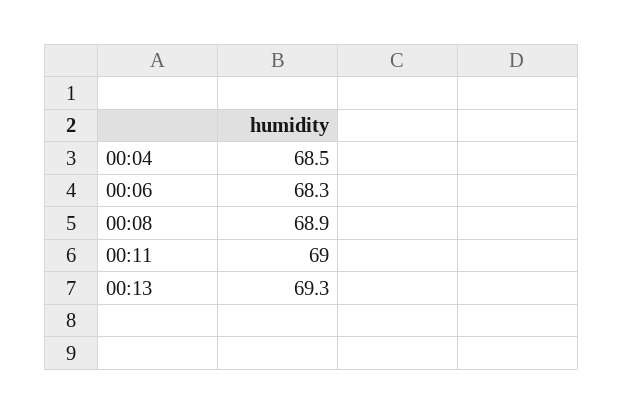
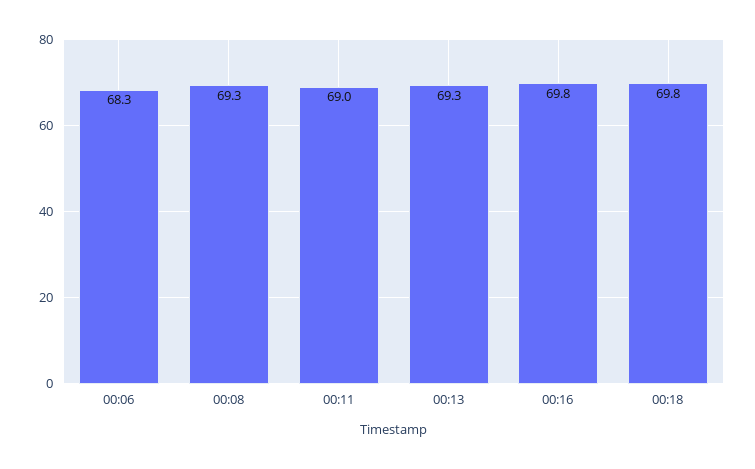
00:04: 68.5 -> none
00:08: 68.9 -> 69.3
00:16: none -> 69.8
00:18: none -> 69.8

